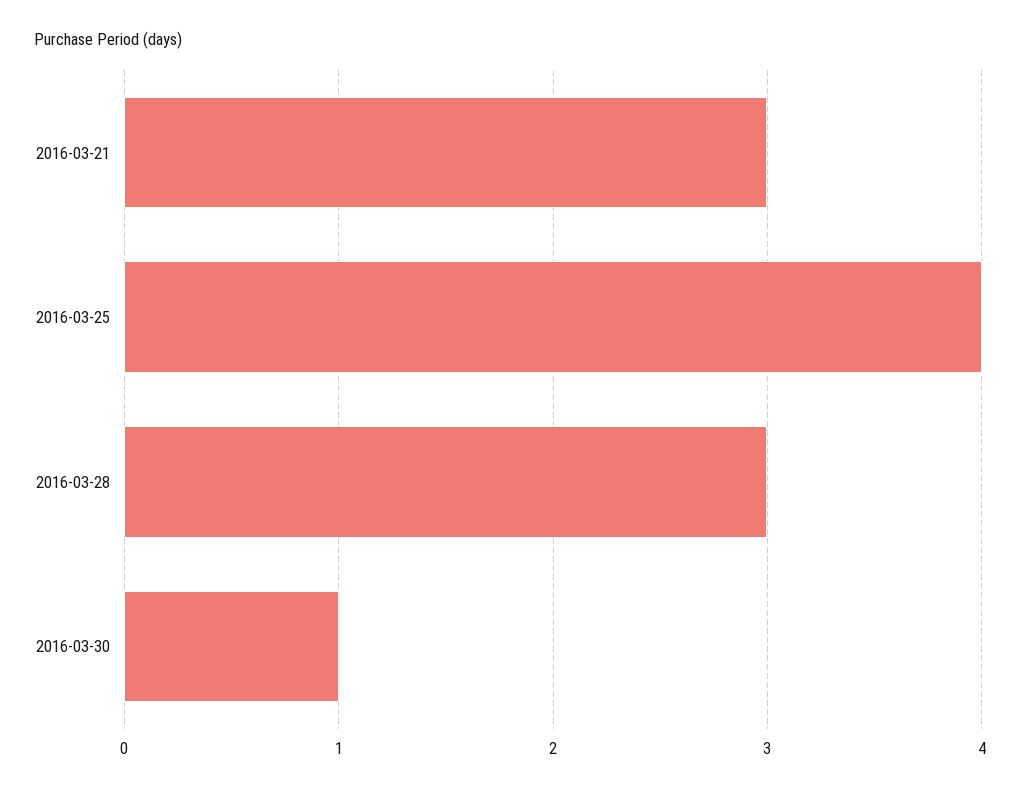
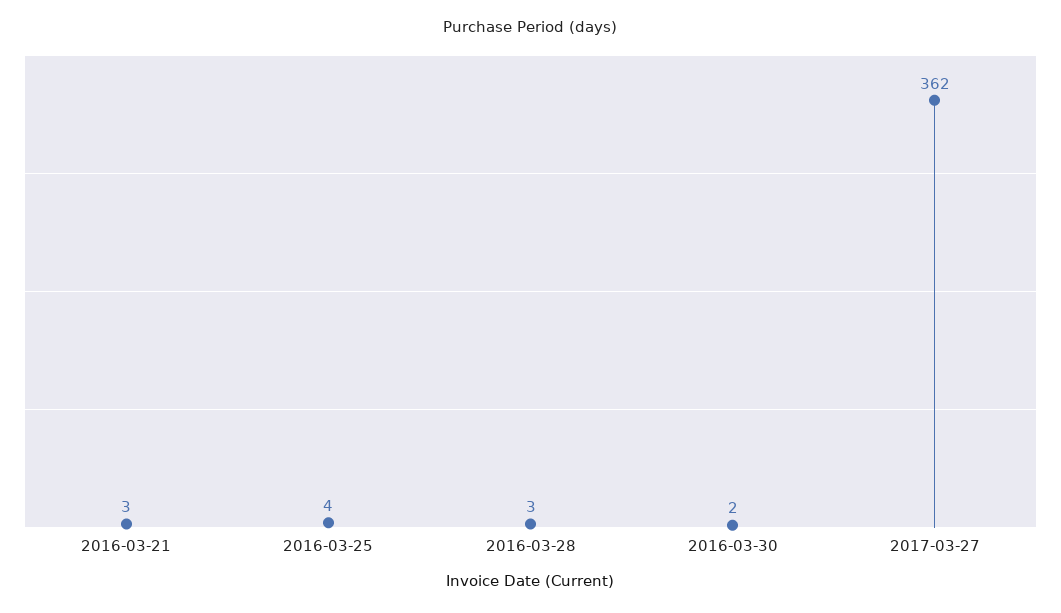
2016-03-30: 1 -> 2
2017-03-27: none -> 362

